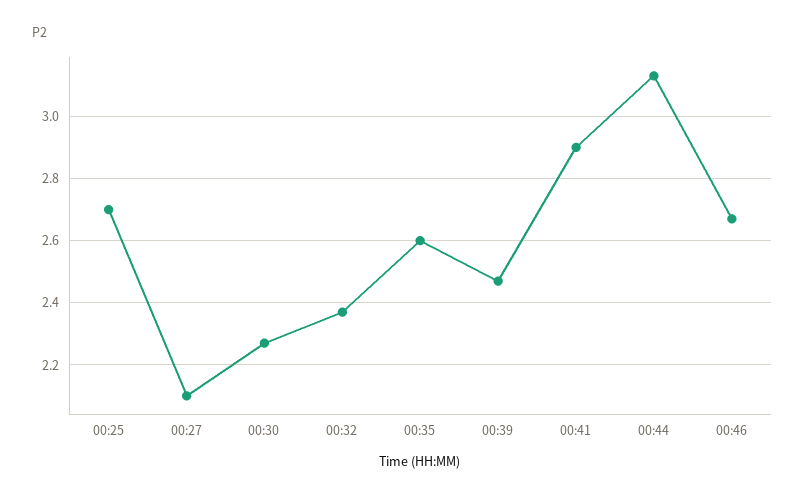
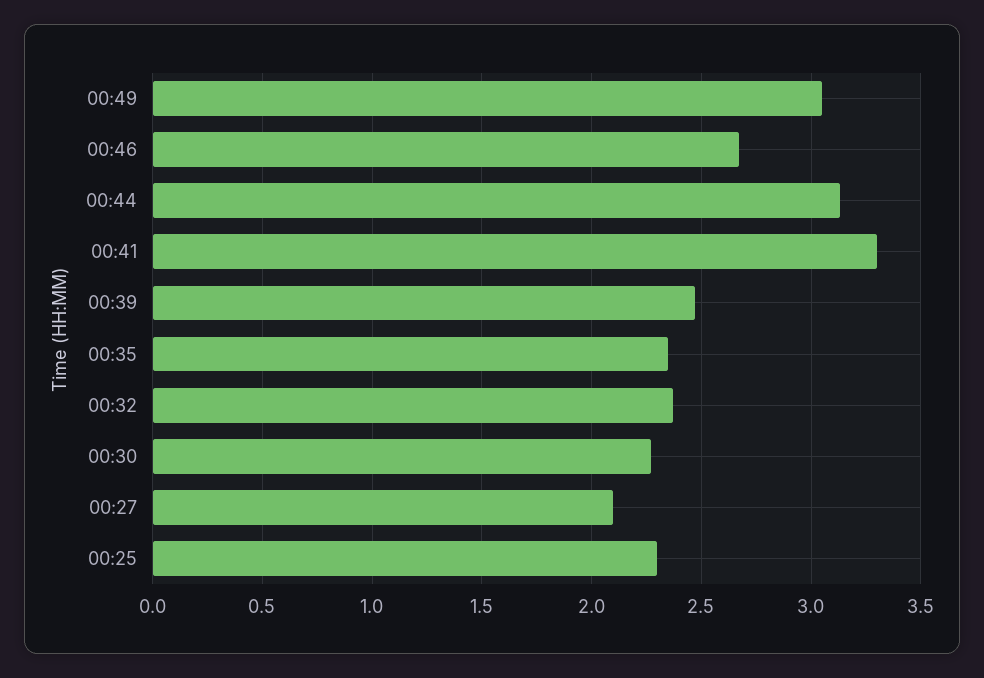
00:25: 2.7 -> 2.3
00:35: 2.6 -> 2.35
00:41: 2.9 -> 3.3
00:49: none -> 3.05

